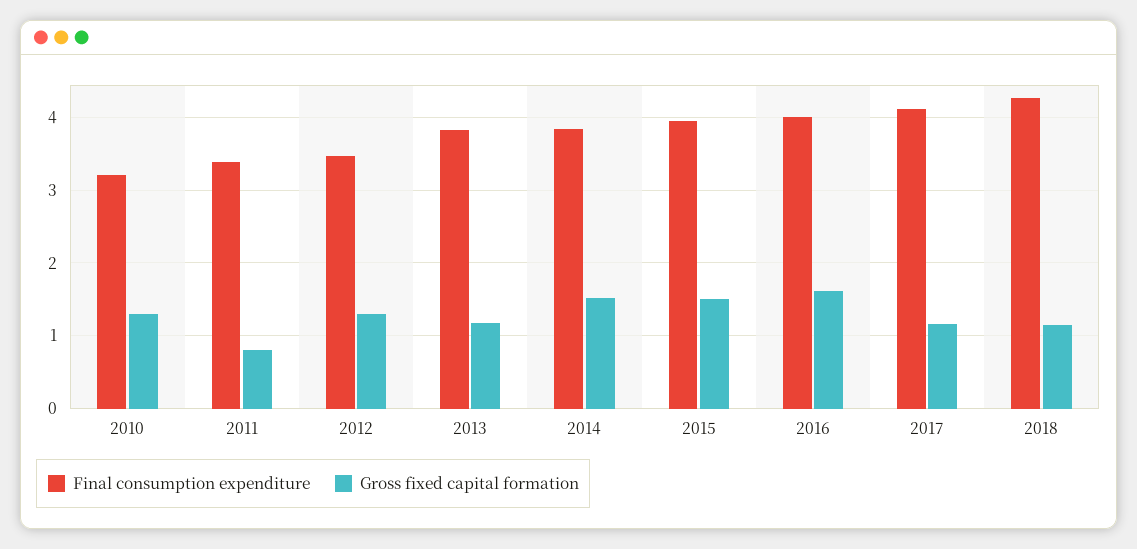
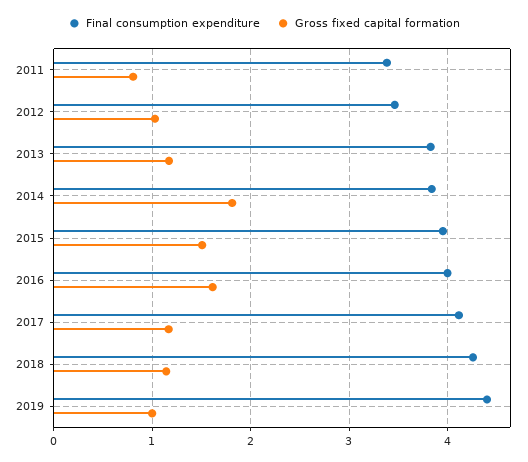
Final consumption expenditure, 2010: 3.2 -> none
Gross fixed capital formation, 2010: 1.3 -> none
Gross fixed capital formation, 2012: 1.3 -> 1
Gross fixed capital formation, 2014: 1.5 -> 1.8
Final consumption expenditure, 2019: none -> 4.4
Gross fixed capital formation, 2019: none -> 1

